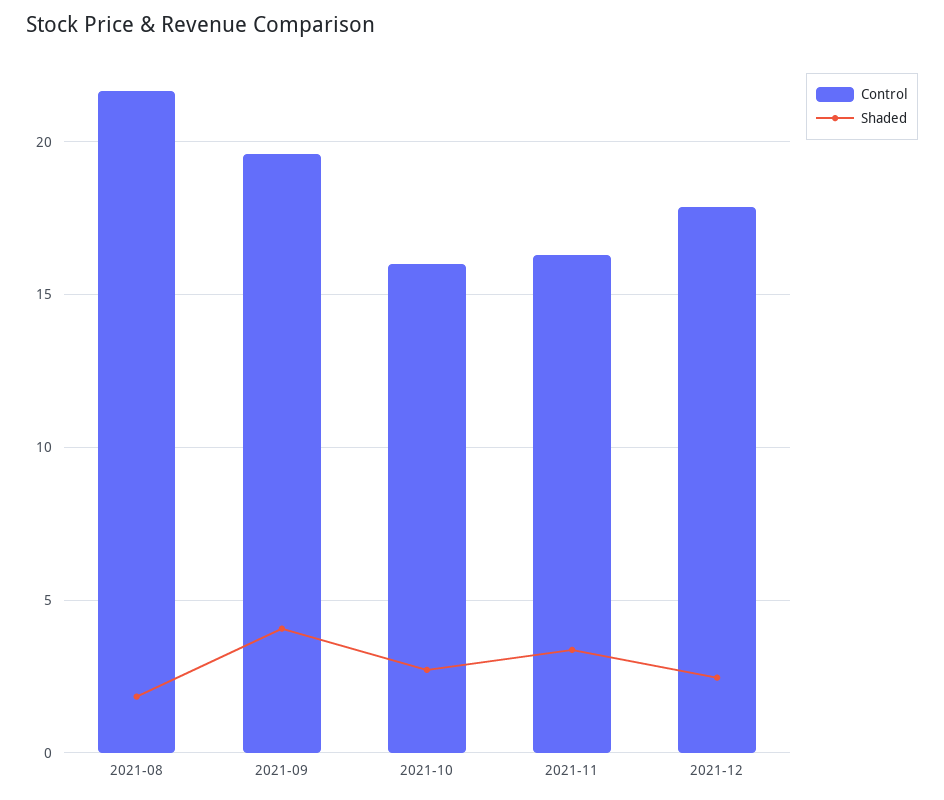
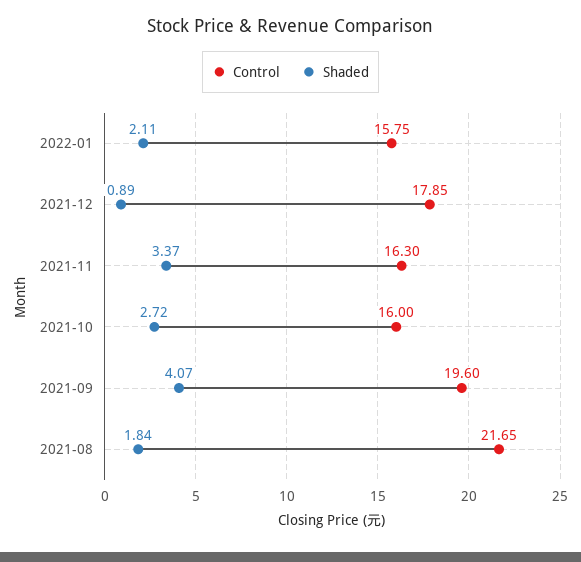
Shaded, 2021-12: 2.5 -> 0.89
Control, 2022-01: none -> 15.75
Shaded, 2022-01: none -> 2.11

